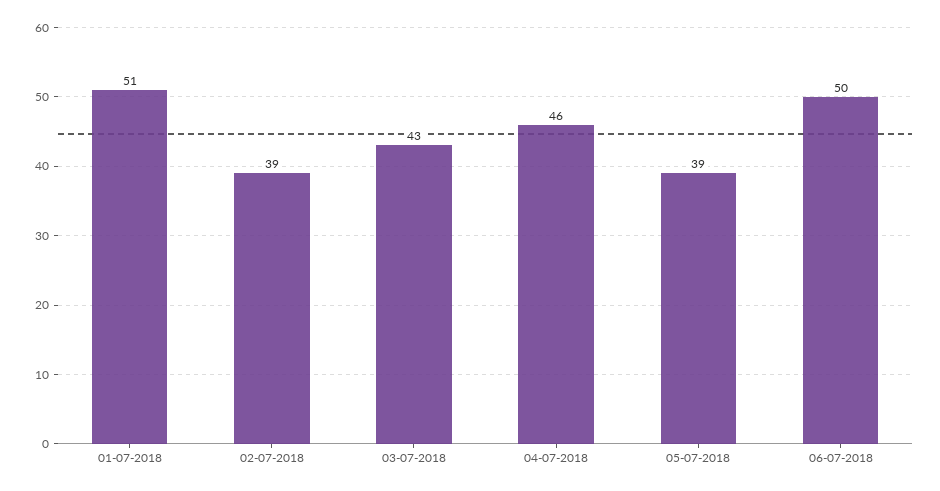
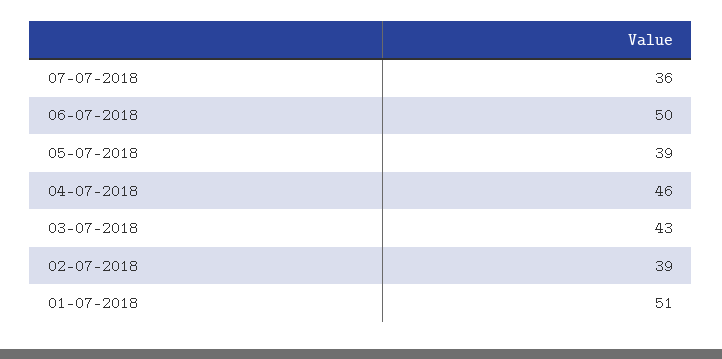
07-07-2018: none -> 36

